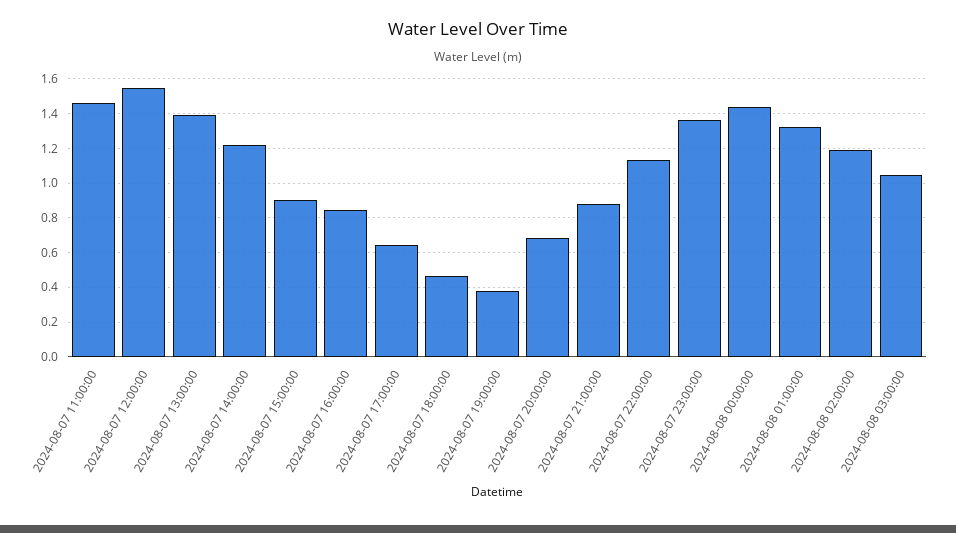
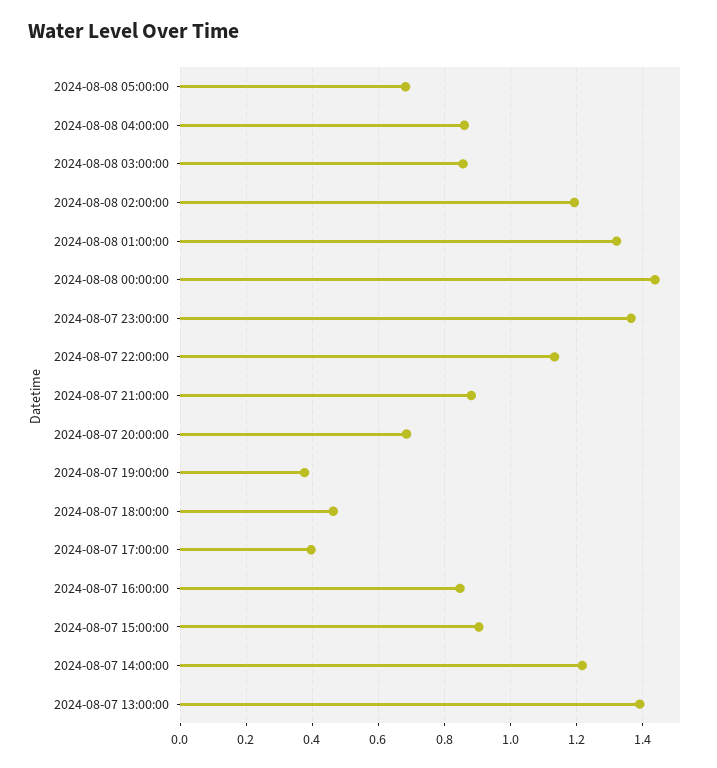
2024-08-07 11:00:00: 1.45 -> none
2024-08-07 12:00:00: 1.55 -> none
2024-08-07 17:00:00: 0.65 -> 0.4
2024-08-08 03:00:00: 1.05 -> 0.86
2024-08-08 05:00:00: none -> 0.68
2024-08-08 04:00:00: none -> 0.86

